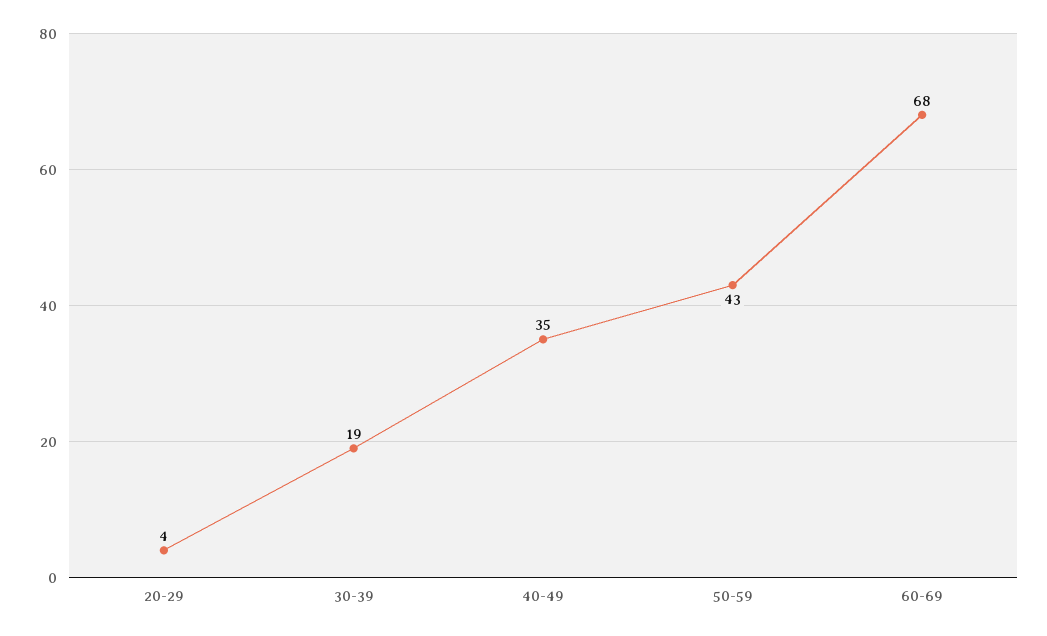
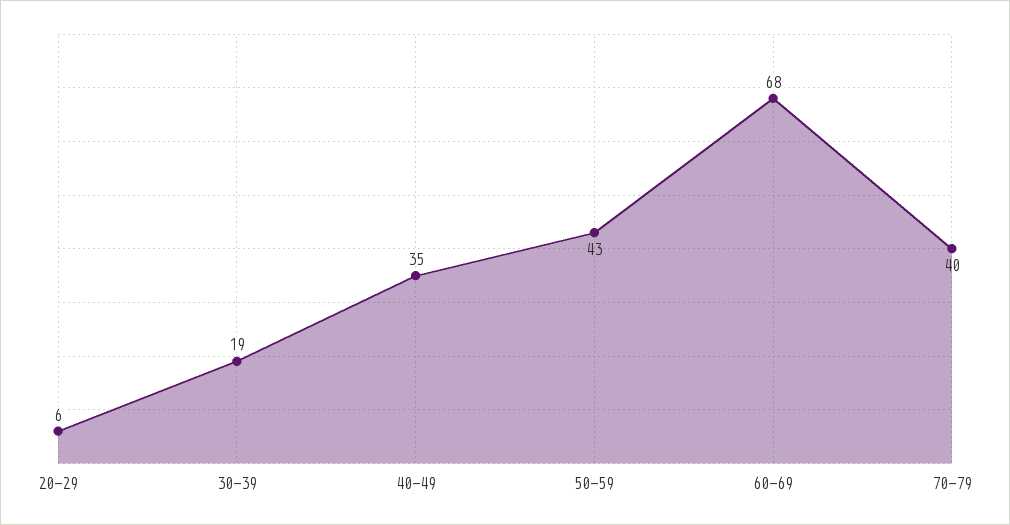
20-29: 4 -> 6
70-79: none -> 40

